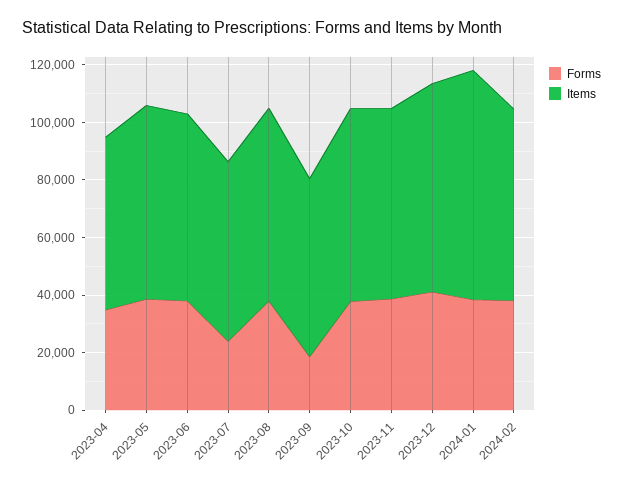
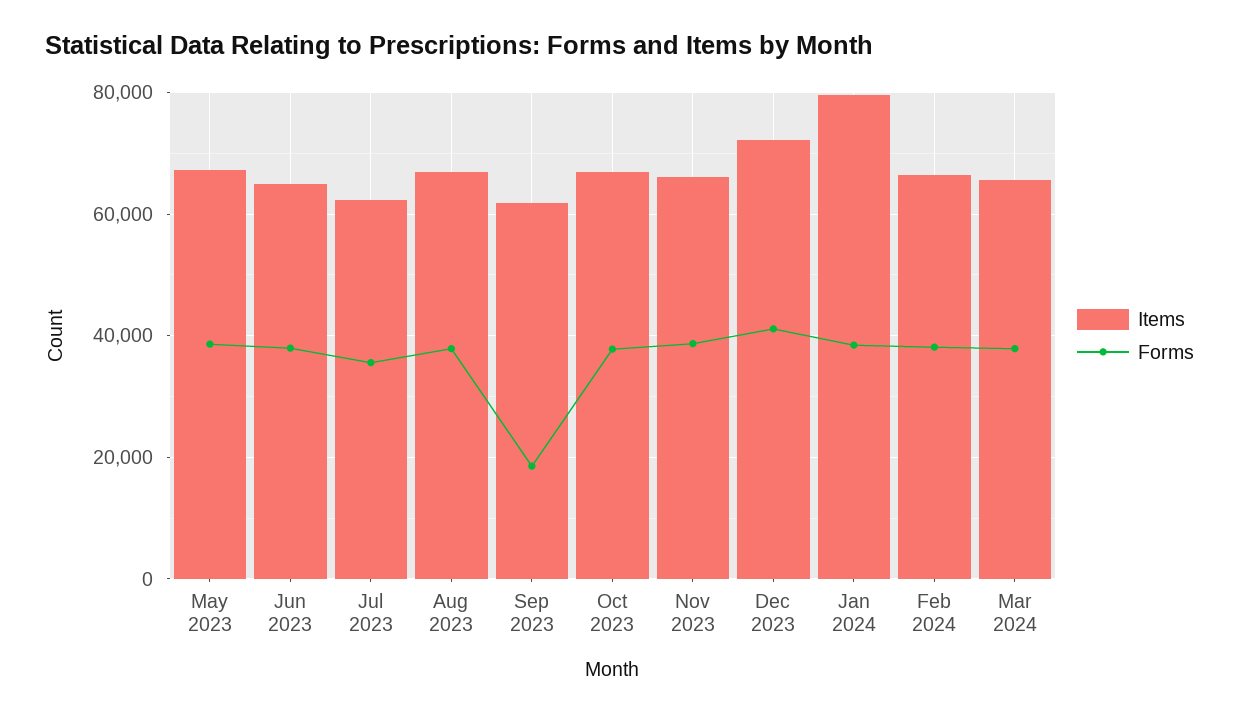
Forms, 2023-04: 35000 -> none
Items, 2023-04: 60000 -> none
Forms, 2023-07: 25000 -> 36000
Items, Mar 2024: none -> 66000
Forms, Mar 2024: none -> 38000

